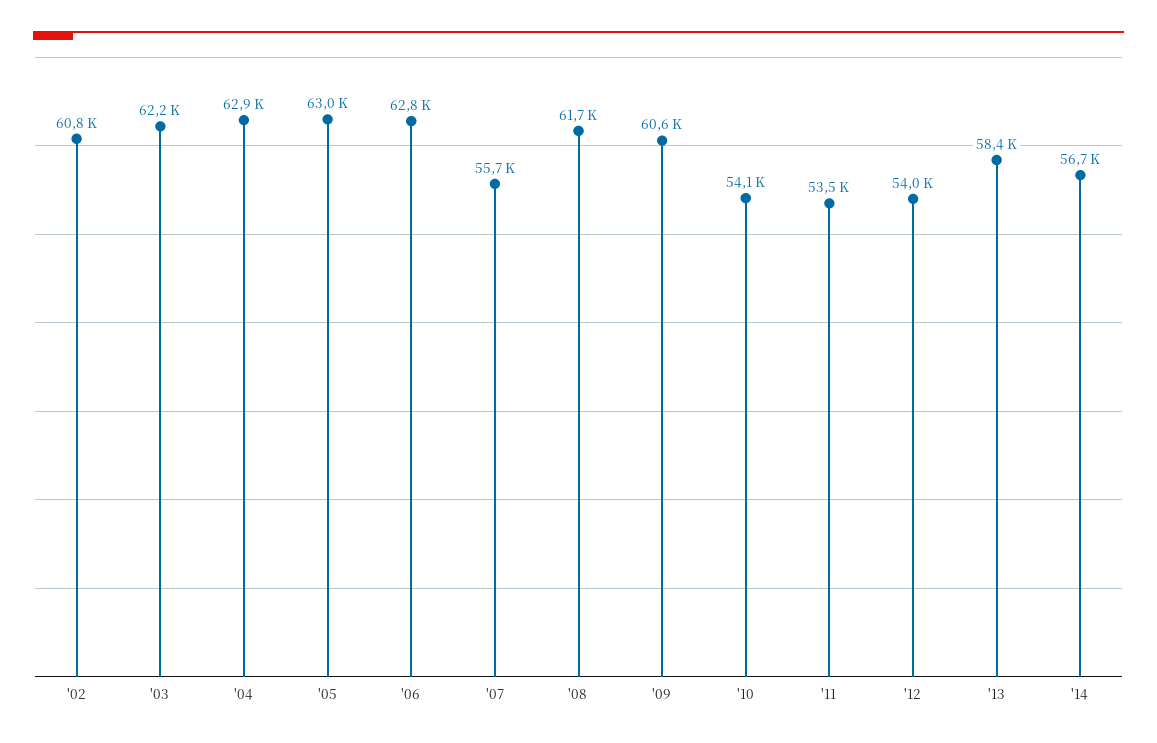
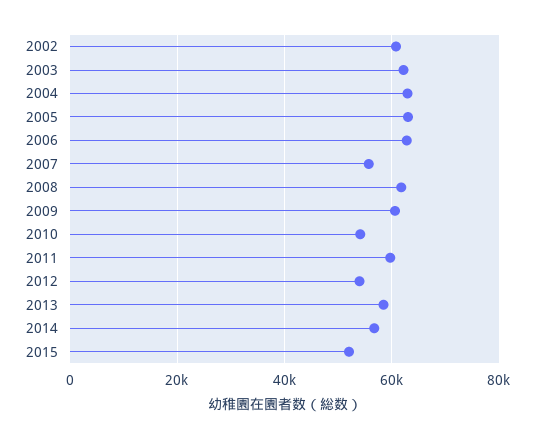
'11: 53500 -> 60000
2015: none -> 52000

